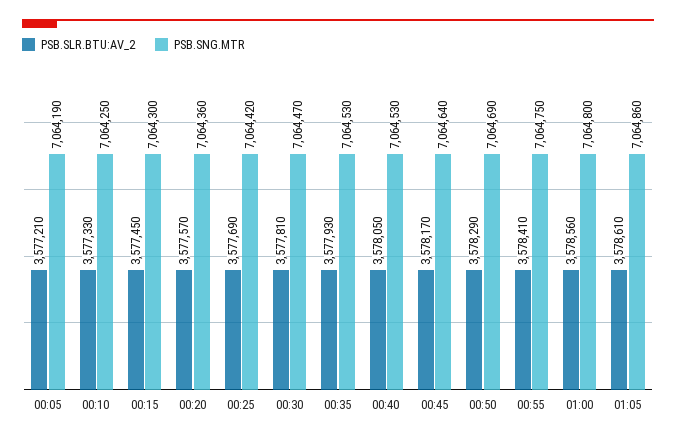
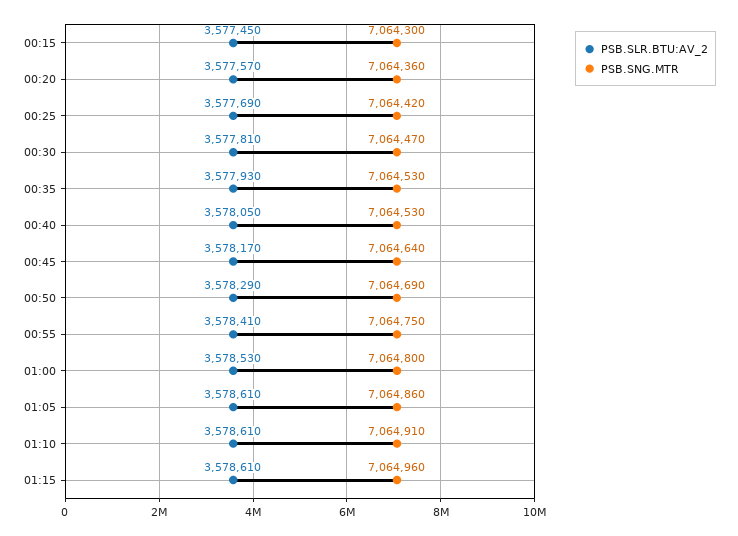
PSB.SLR.BTU:AV_2, 00:05: 3577210 -> none
PSB.SNG.MTR, 00:05: 7064190 -> none
PSB.SLR.BTU:AV_2, 00:10: 3577330 -> none
PSB.SNG.MTR, 00:10: 7064250 -> none
PSB.SLR.BTU:AV_2, 01:00: 3578560 -> 3578530
PSB.SLR.BTU:AV_2, 01:10: none -> 3578610
PSB.SNG.MTR, 01:10: none -> 7064910
PSB.SLR.BTU:AV_2, 01:15: none -> 3578610
PSB.SNG.MTR, 01:15: none -> 7064960

